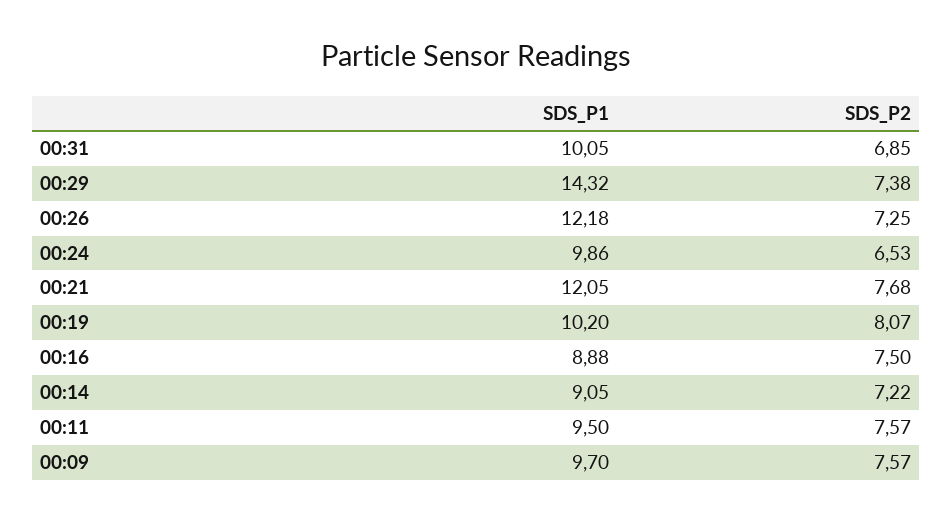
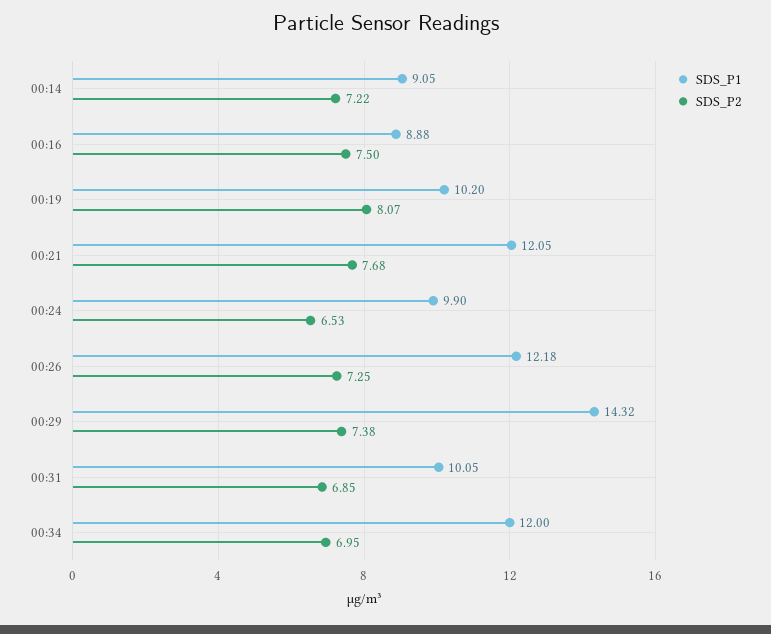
SDS_P1, 00:24: 9.86 -> 9.9
SDS_P1, 00:11: 9.5 -> none
SDS_P2, 00:11: 7.57 -> none
SDS_P1, 00:09: 9.7 -> none
SDS_P2, 00:09: 7.57 -> none
SDS_P1, 00:34: none -> 12
SDS_P2, 00:34: none -> 6.95

